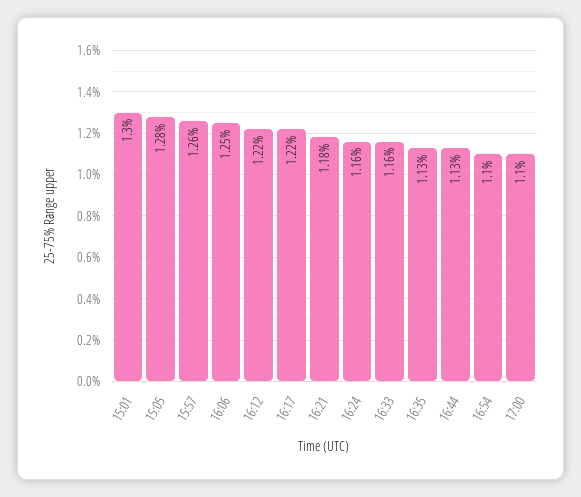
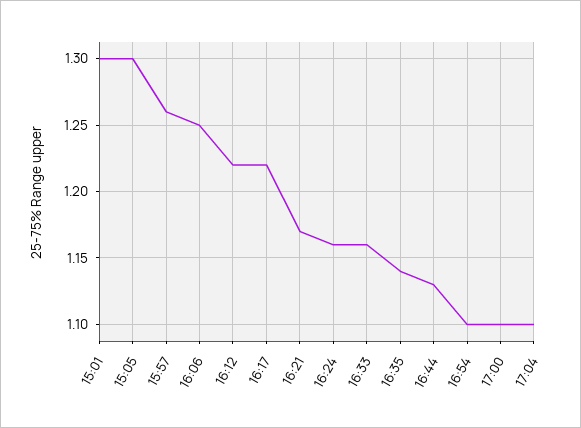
15:05: 1.28 -> 1.3
16:21: 1.18 -> 1.17
16:35: 1.13 -> 1.14
17:04: none -> 1.1

